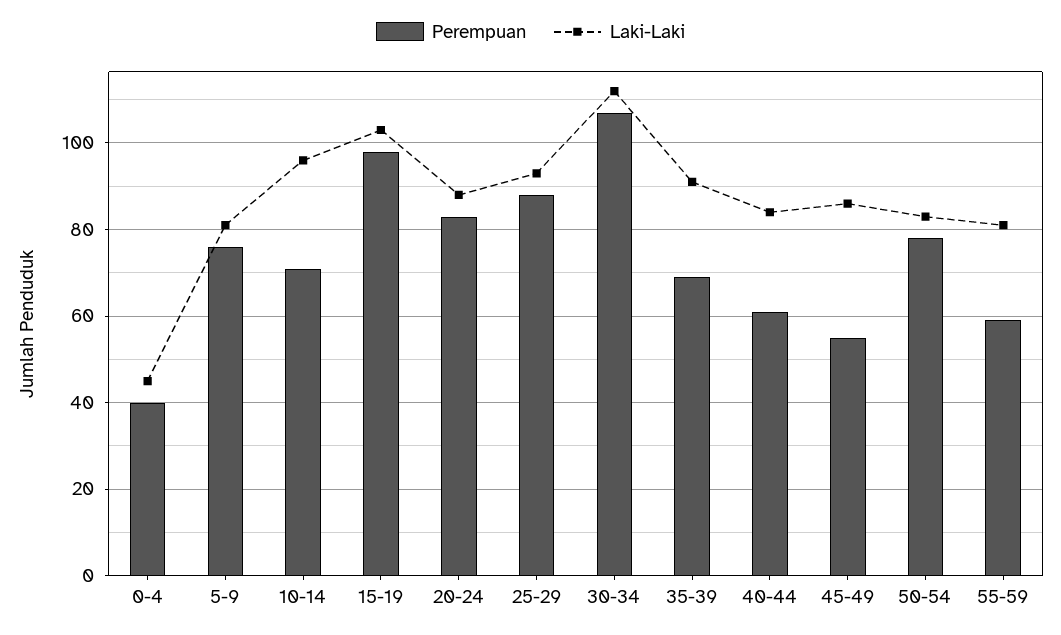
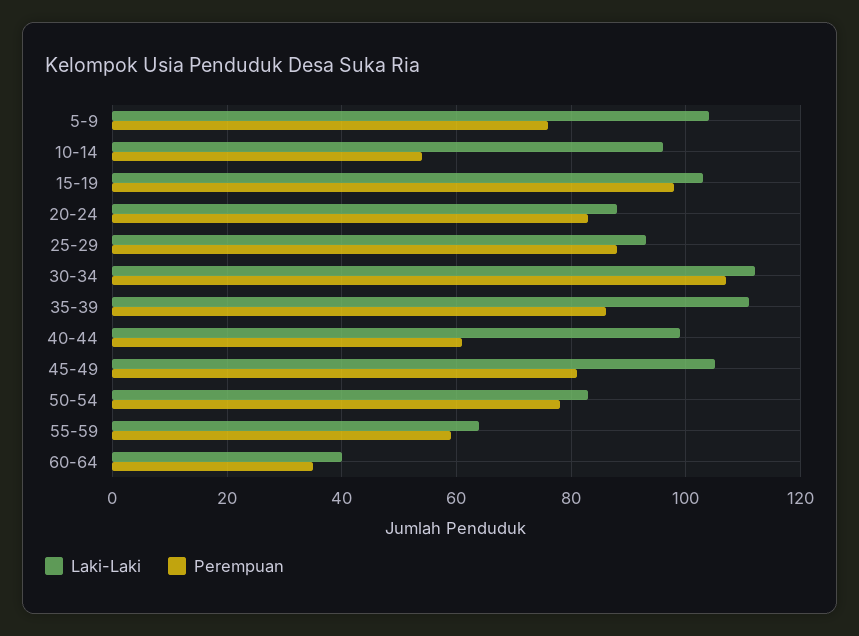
Perempuan, 0-4: 40 -> none
Laki-Laki, 0-4: 45 -> none
Laki-Laki, 5-9: 80 -> 105
Perempuan, 10-14: 70 -> 55
Perempuan, 35-39: 70 -> 85
Laki-Laki, 35-39: 90 -> 110
Laki-Laki, 40-44: 85 -> 100
Perempuan, 45-49: 55 -> 80
Laki-Laki, 45-49: 85 -> 105
Laki-Laki, 55-59: 80 -> 65
Laki-Laki, 60-64: none -> 40
Perempuan, 60-64: none -> 35

